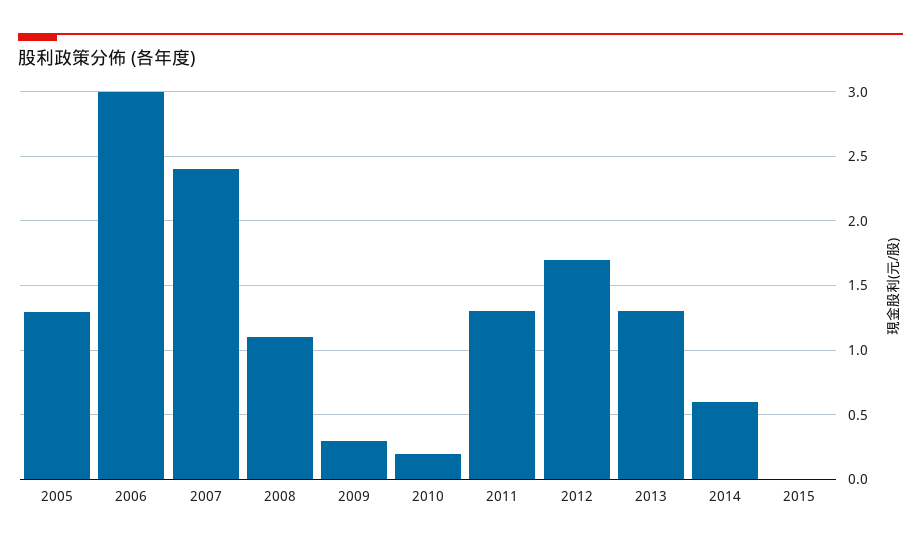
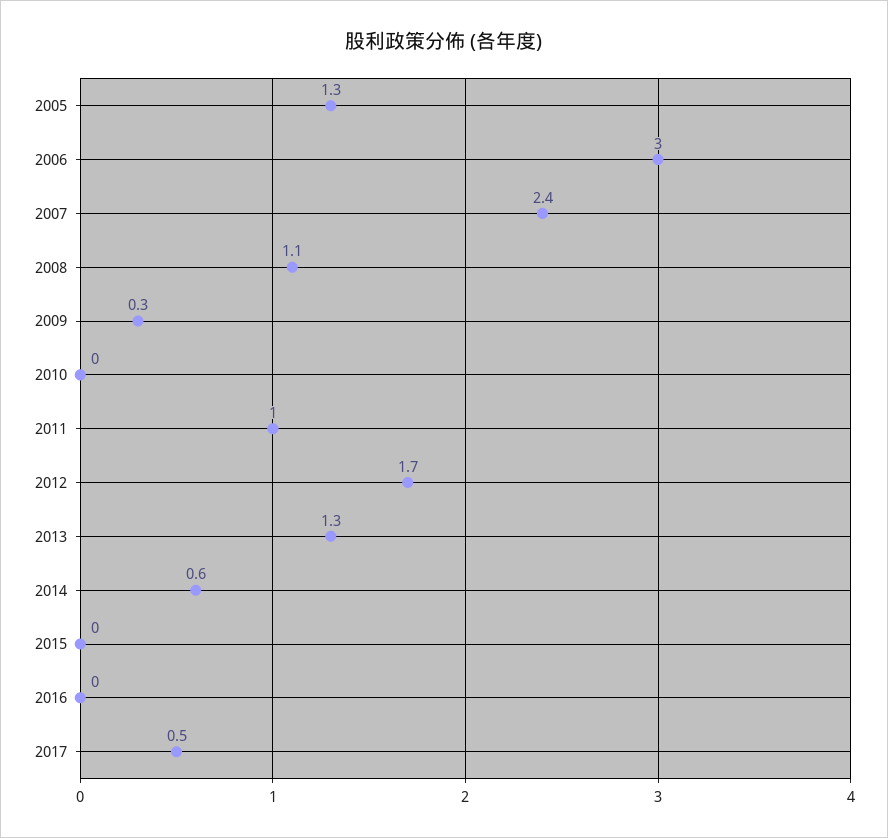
2010: 0.2 -> 0
2011: 1.3 -> 1
2016: none -> 0
2017: none -> 0.5

